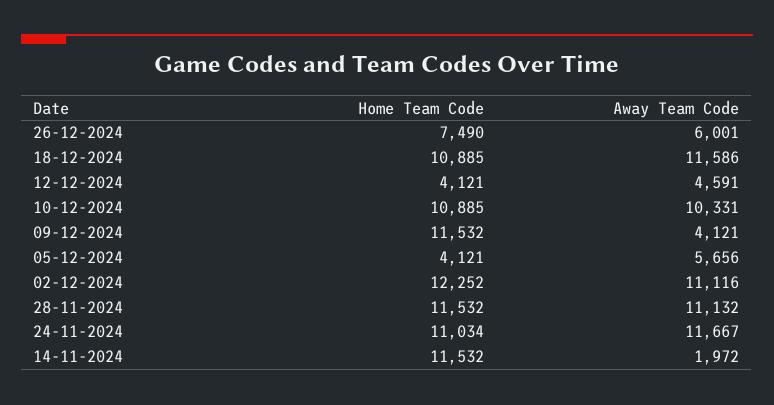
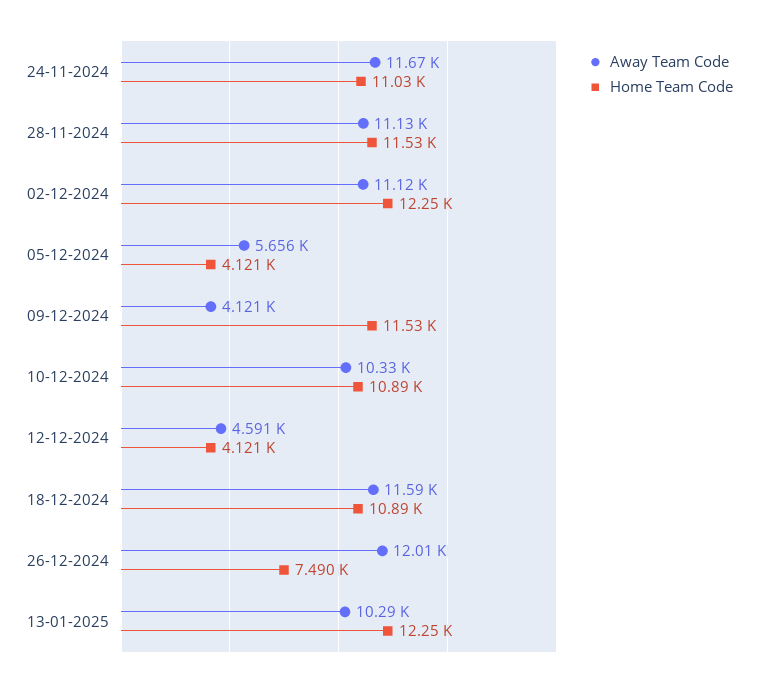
Away Team Code, 26-12-2024: 6001 -> 12010
Home Team Code, 14-11-2024: 11532 -> none
Away Team Code, 14-11-2024: 1972 -> none
Away Team Code, 13-01-2025: none -> 10290
Home Team Code, 13-01-2025: none -> 12250

